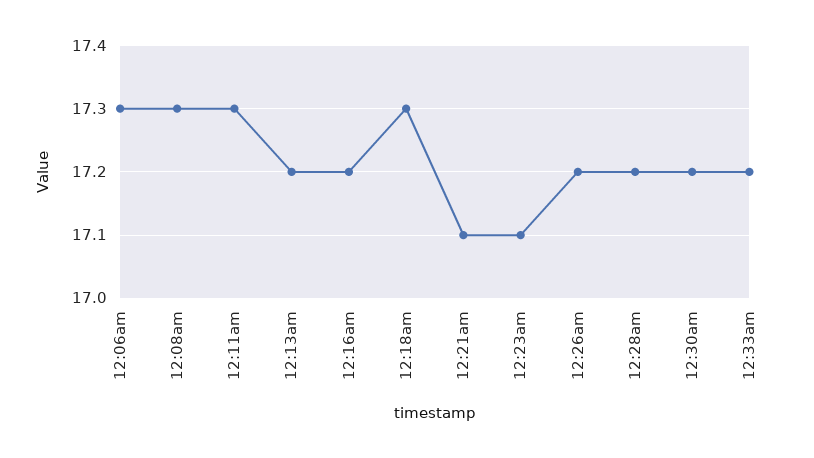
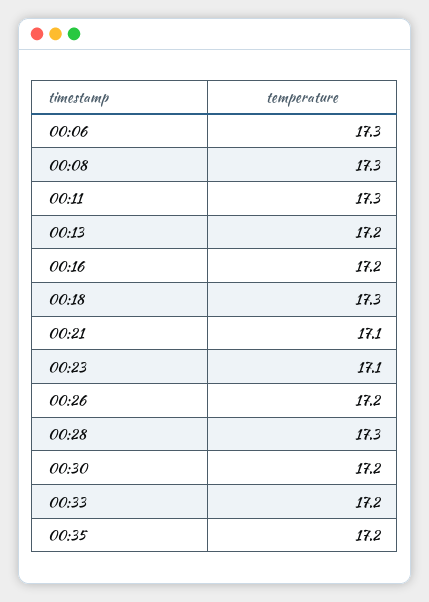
12:28am: 17.2 -> 17.3
00:35: none -> 17.2

